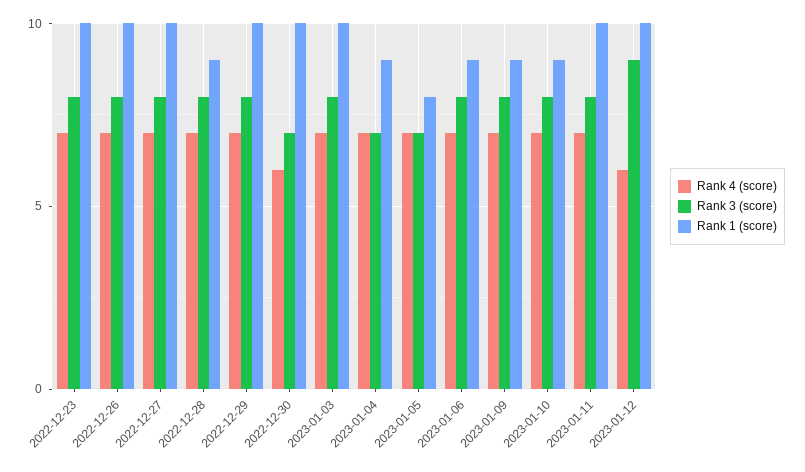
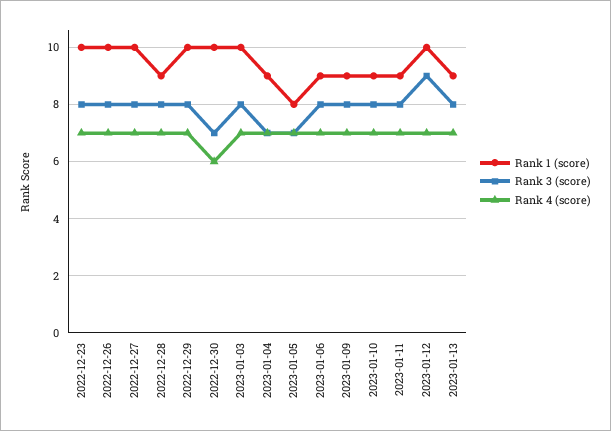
Rank 1 (score), 2023-01-11: 10 -> 9
Rank 4 (score), 2023-01-12: 6 -> 7
Rank 1 (score), 2023-01-13: none -> 9
Rank 3 (score), 2023-01-13: none -> 8
Rank 4 (score), 2023-01-13: none -> 7

